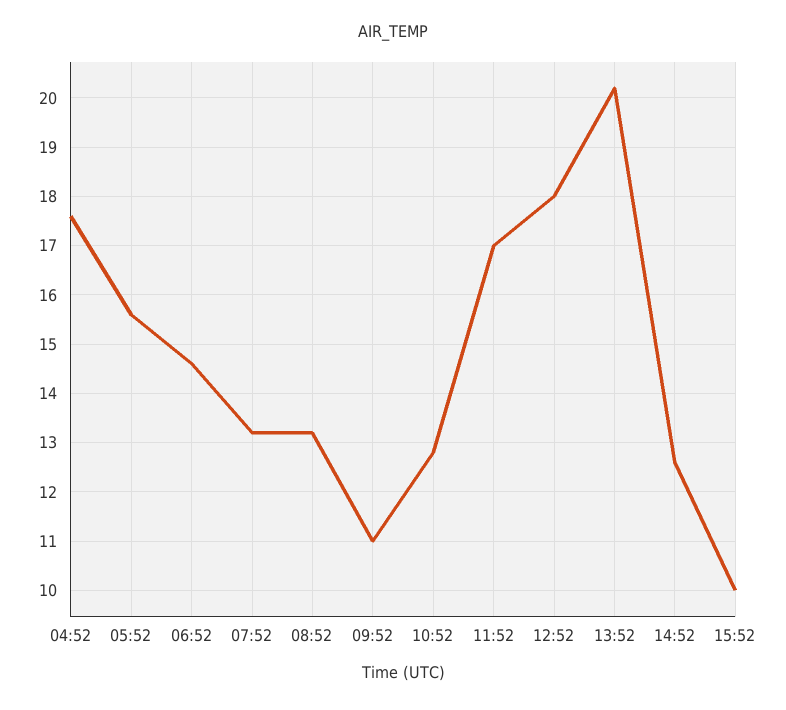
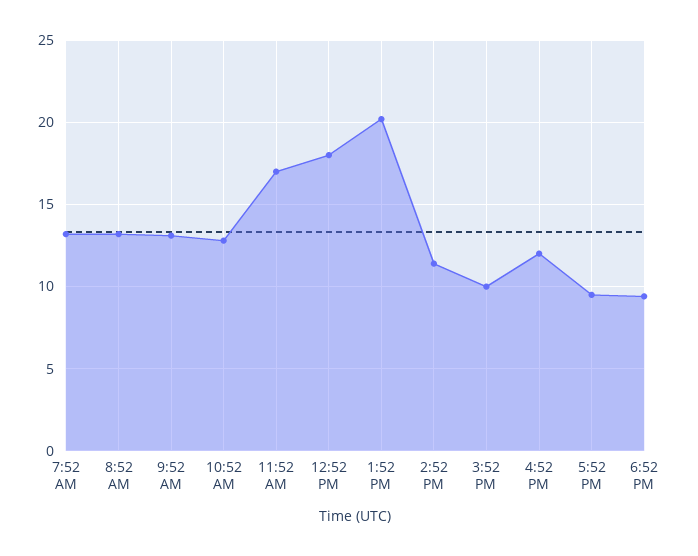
04:52: 17.5 -> none
05:52: 15.5 -> none
06:52: 14.5 -> none
09:52: 11 -> 13
14:52: 12.5 -> 11.5
4:52 PM: none -> 12
5:52 PM: none -> 9.5
6:52 PM: none -> 9.5

